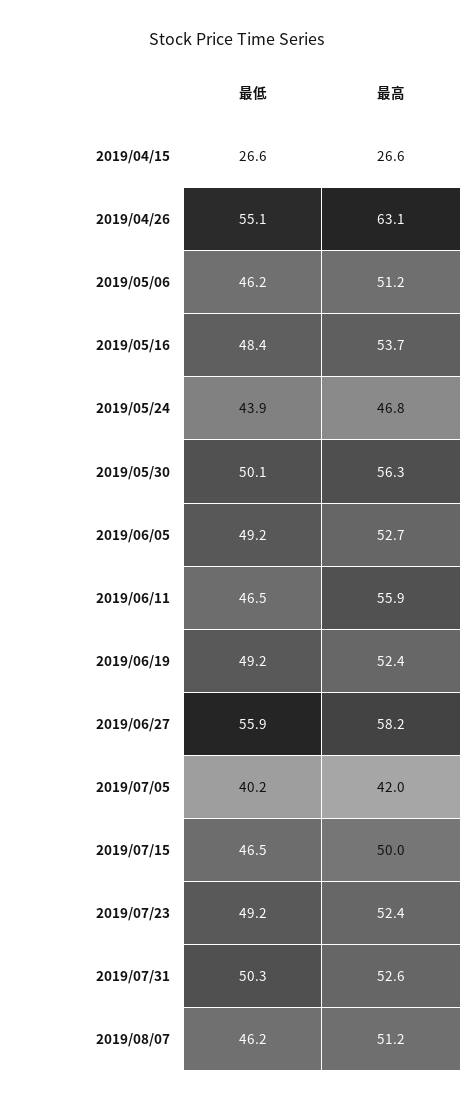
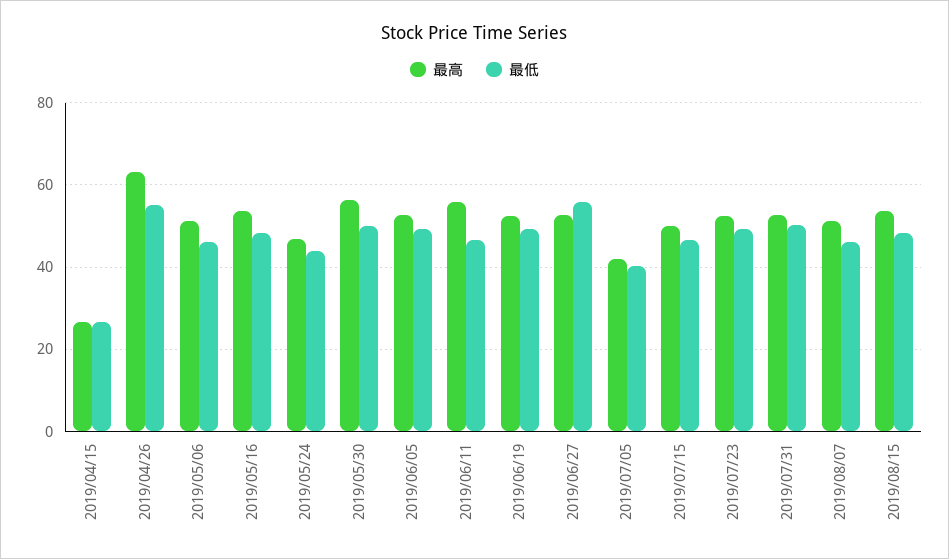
最高, 2019/06/27: 58.2 -> 52
最高, 2019/08/15: none -> 54
最低, 2019/08/15: none -> 48

